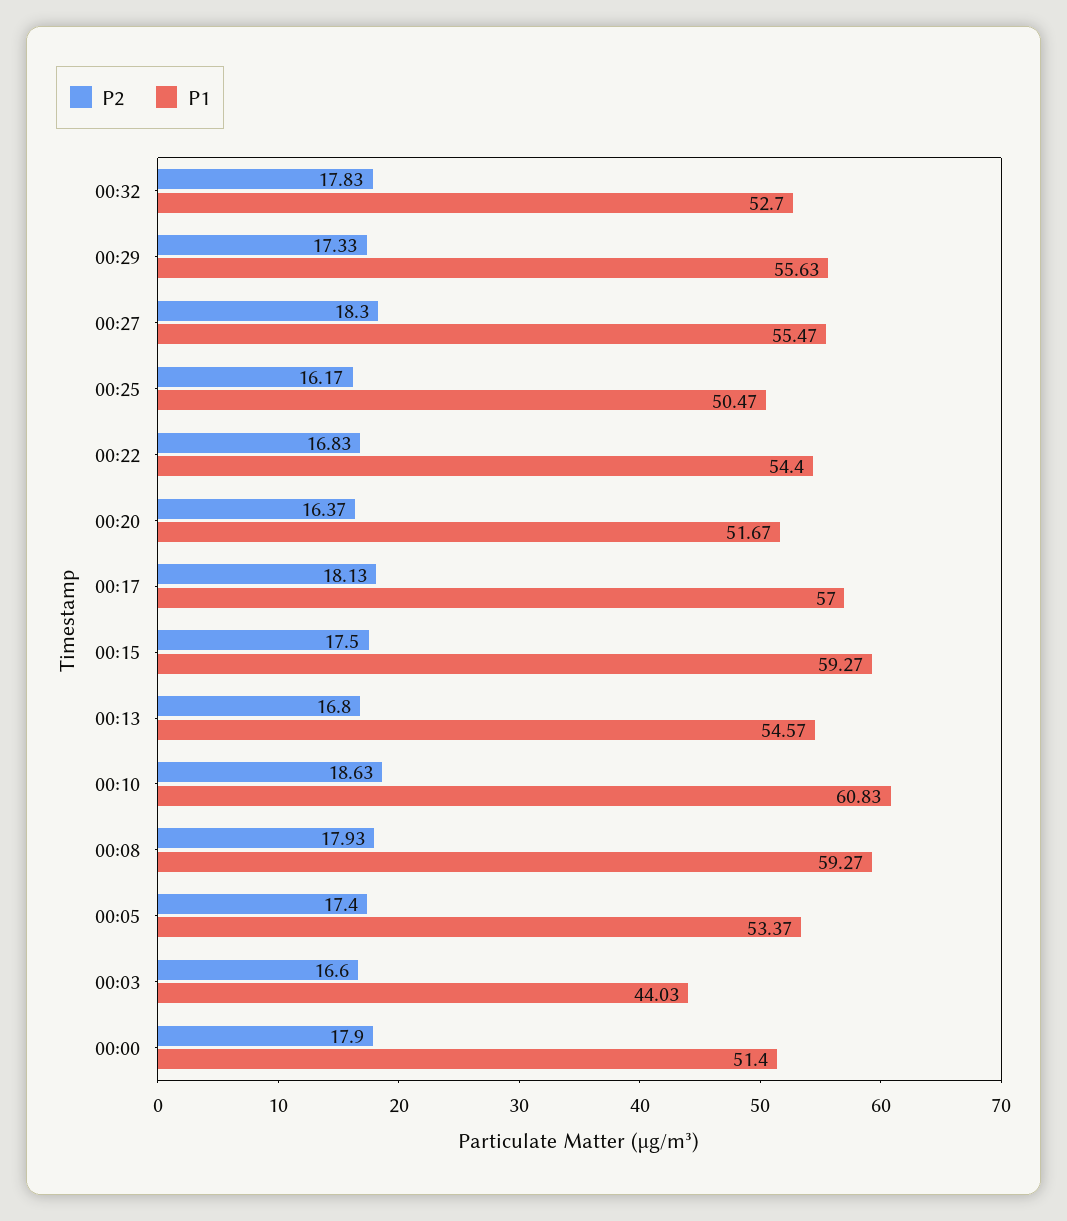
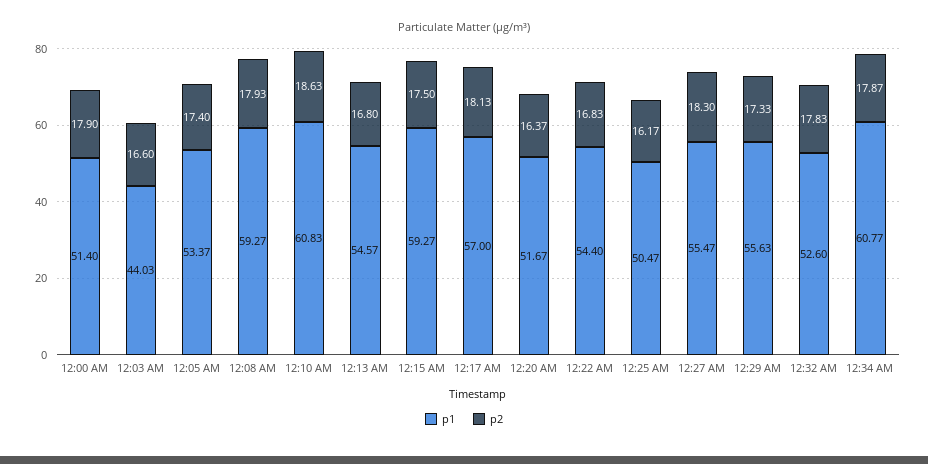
P1, 00:32: 52.7 -> 52.6
P1, 12:34 AM: none -> 60.77
P2, 12:34 AM: none -> 17.87

